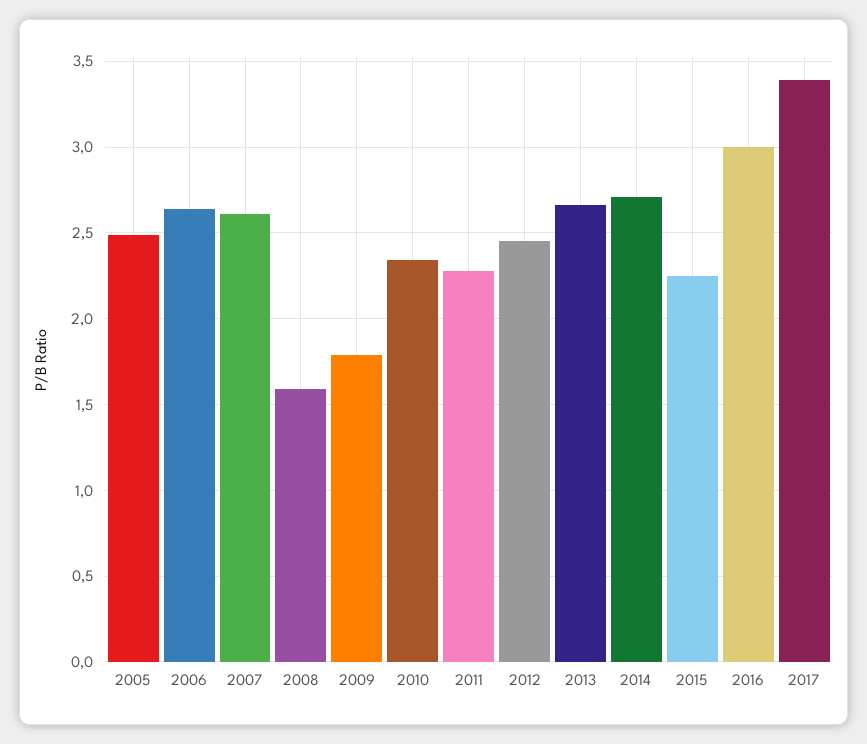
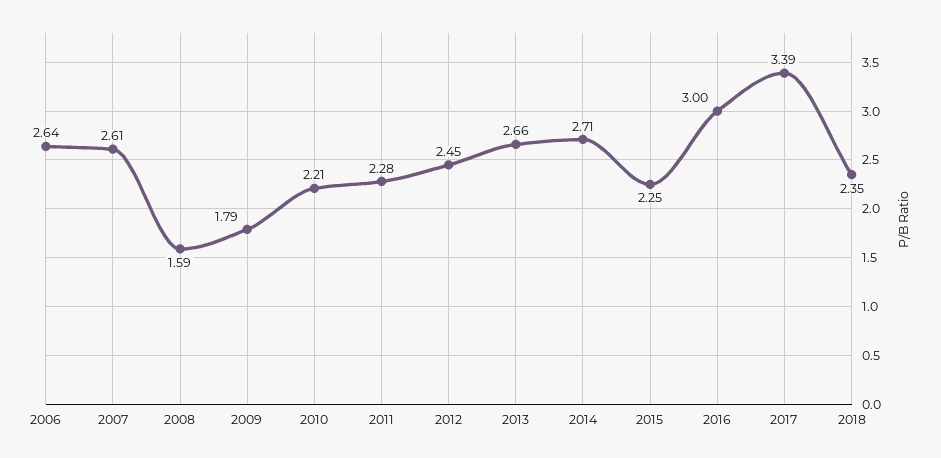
2005: 2.5 -> none
2010: 2.35 -> 2.21
2018: none -> 2.35

